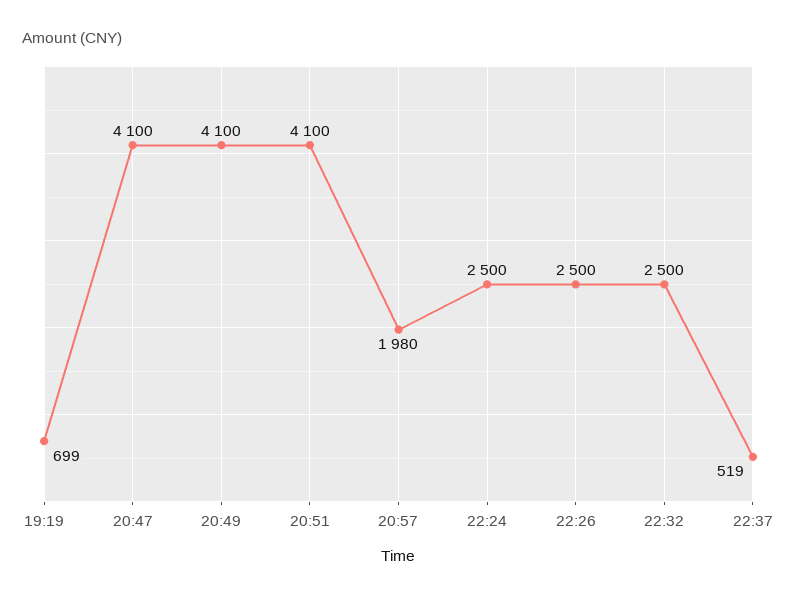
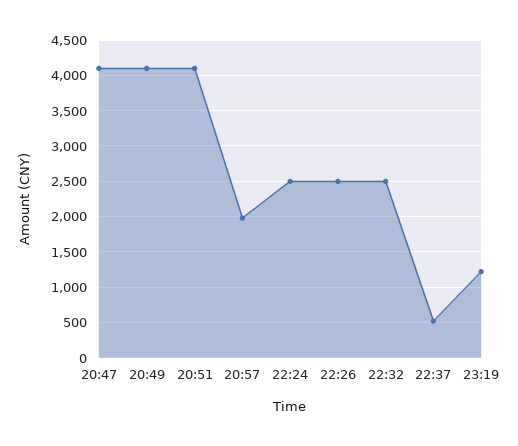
19:19: 699 -> none
23:19: none -> 1200

